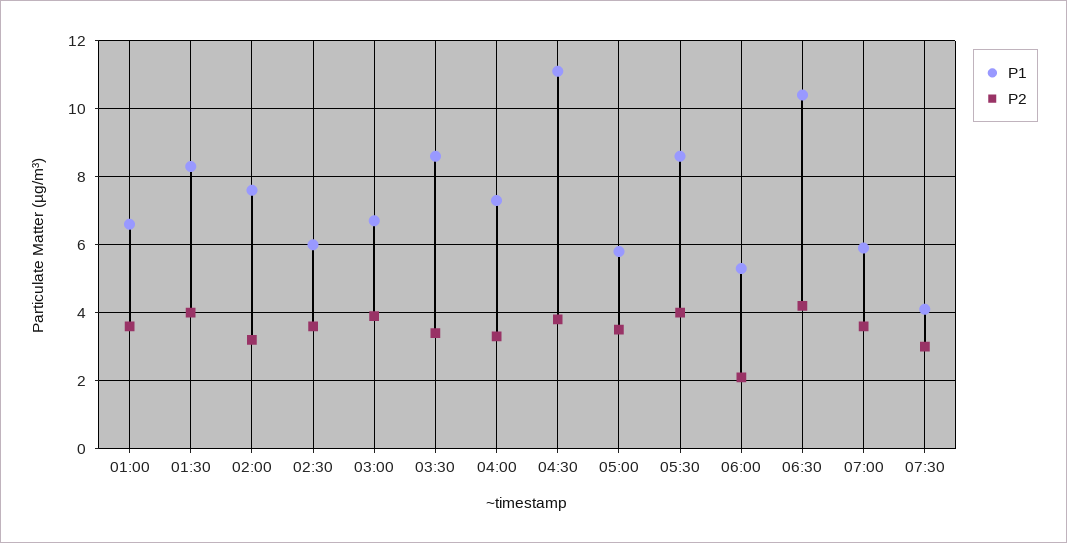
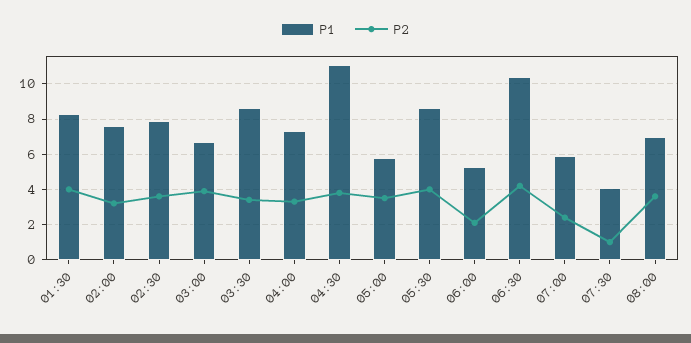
P1, 01:00: 6.5 -> none
P2, 01:00: 3.5 -> none
P1, 02:30: 6 -> 8
P2, 07:00: 3.5 -> 2.5
P2, 07:30: 3 -> 1
P1, 08:00: none -> 7
P2, 08:00: none -> 3.5

